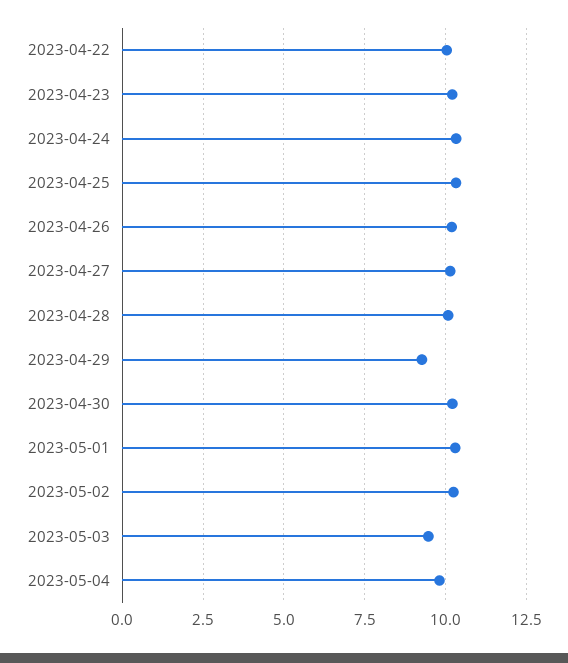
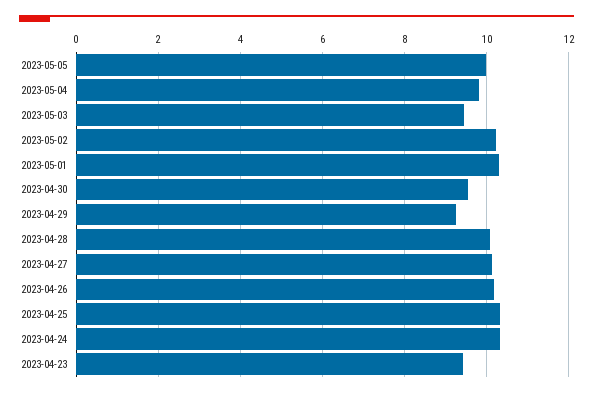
2023-04-22: 10 -> none
2023-04-23: 10.25 -> 9.4
2023-04-30: 10.25 -> 9.6
2023-05-05: none -> 10

